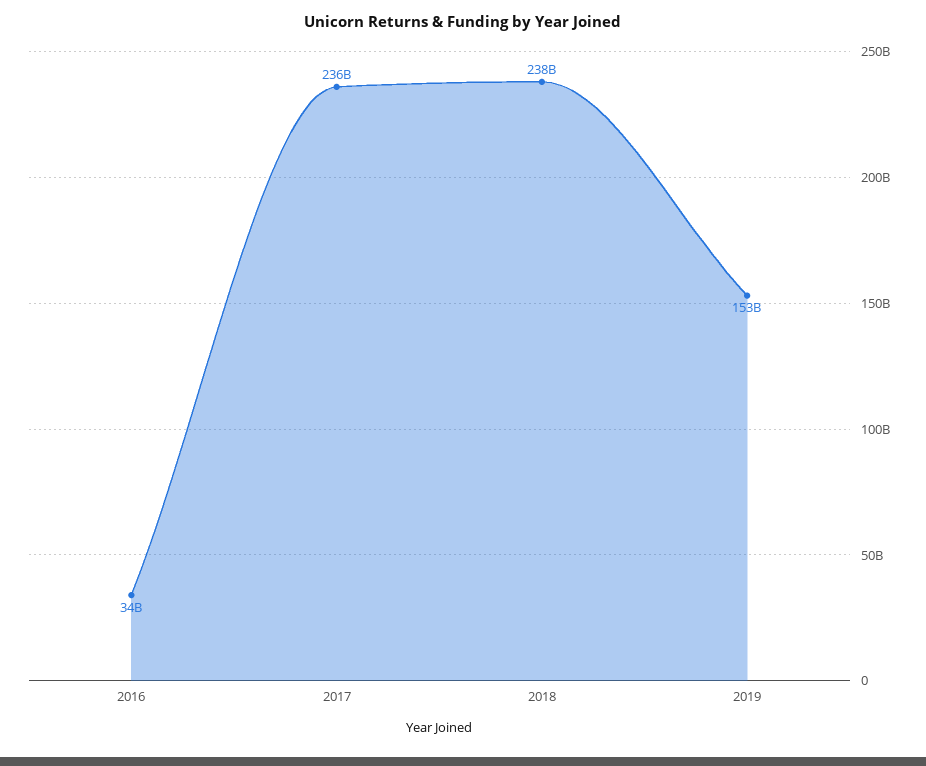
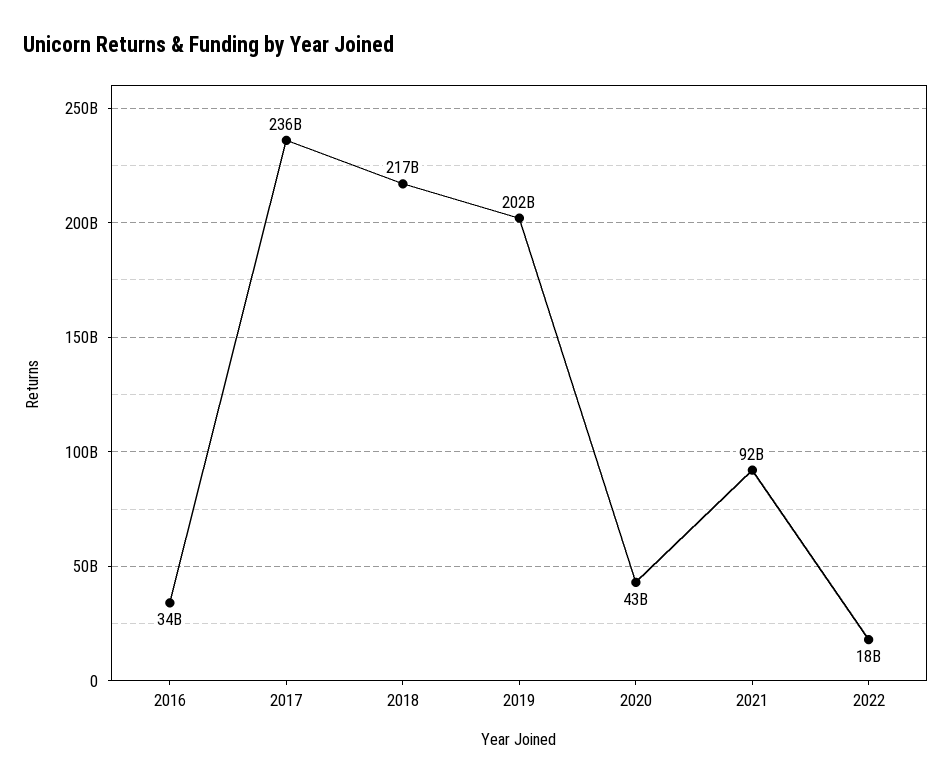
2018: 238000000000 -> 217000000000
2019: 153000000000 -> 202000000000
2020: none -> 43000000000
2021: none -> 92000000000
2022: none -> 18000000000

